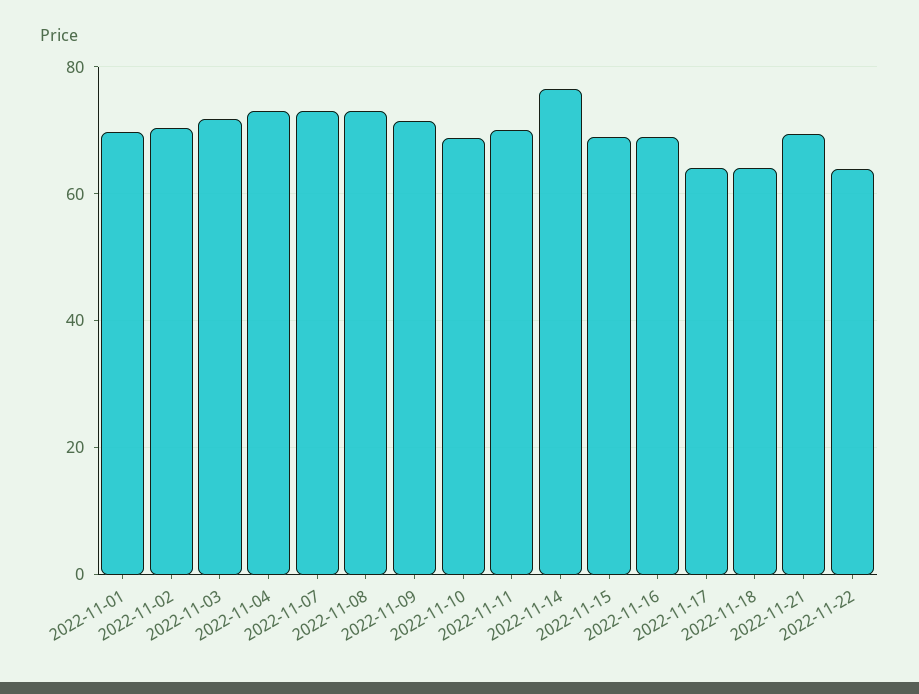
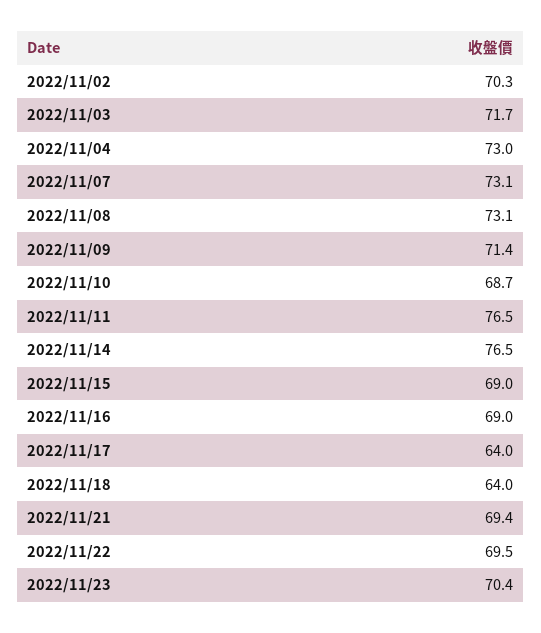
2022-11-01: 70 -> none
2022-11-11: 70 -> 76.5
2022-11-22: 64 -> 69.5
2022/11/23: none -> 70.4

